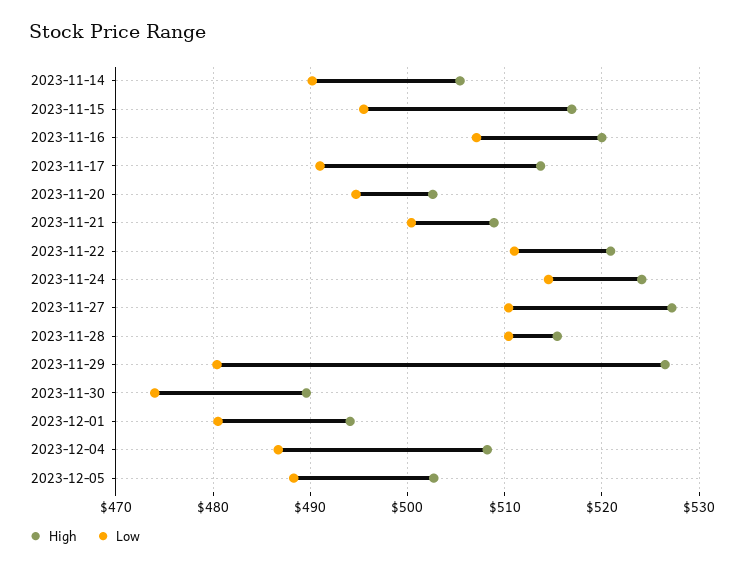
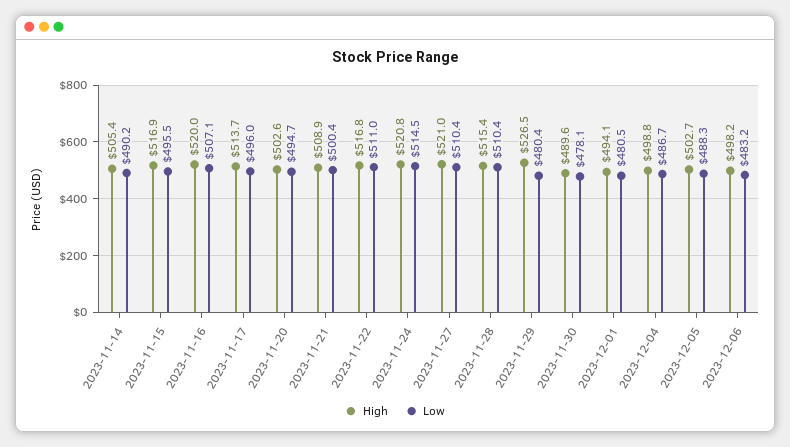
Low, 2023-11-17: 491 -> 496
High, 2023-11-22: 521 -> 516.8
High, 2023-11-24: 524 -> 520.8
High, 2023-11-27: 527 -> 521
Low, 2023-11-30: 474 -> 478.1
High, 2023-12-04: 508 -> 498.8
High, 2023-12-06: none -> 498.2
Low, 2023-12-06: none -> 483.2

